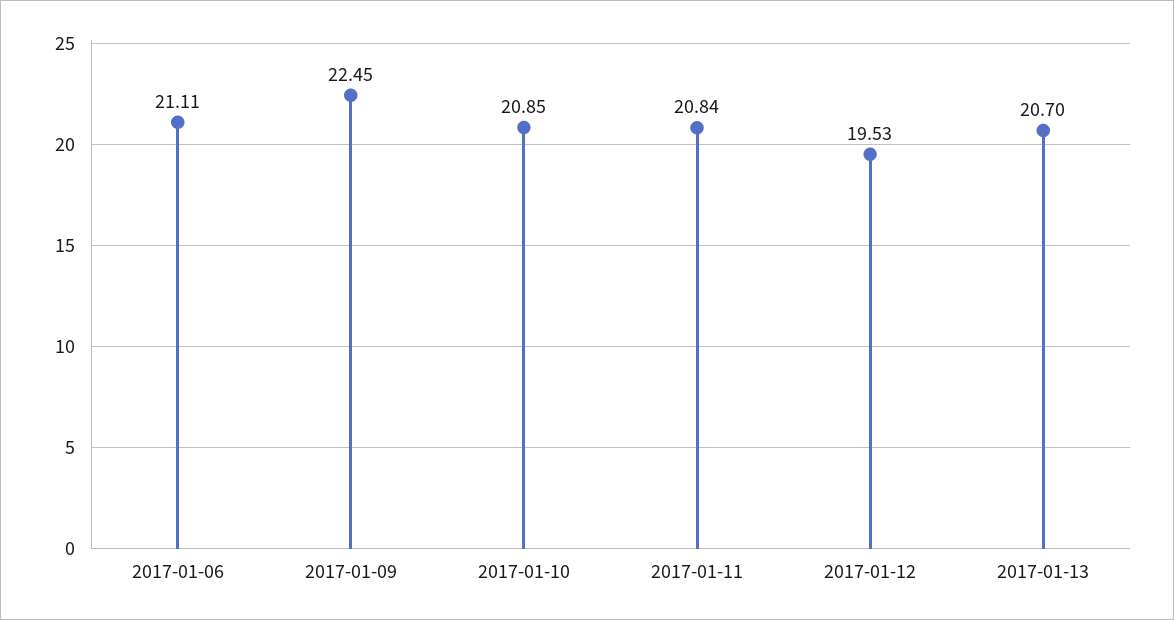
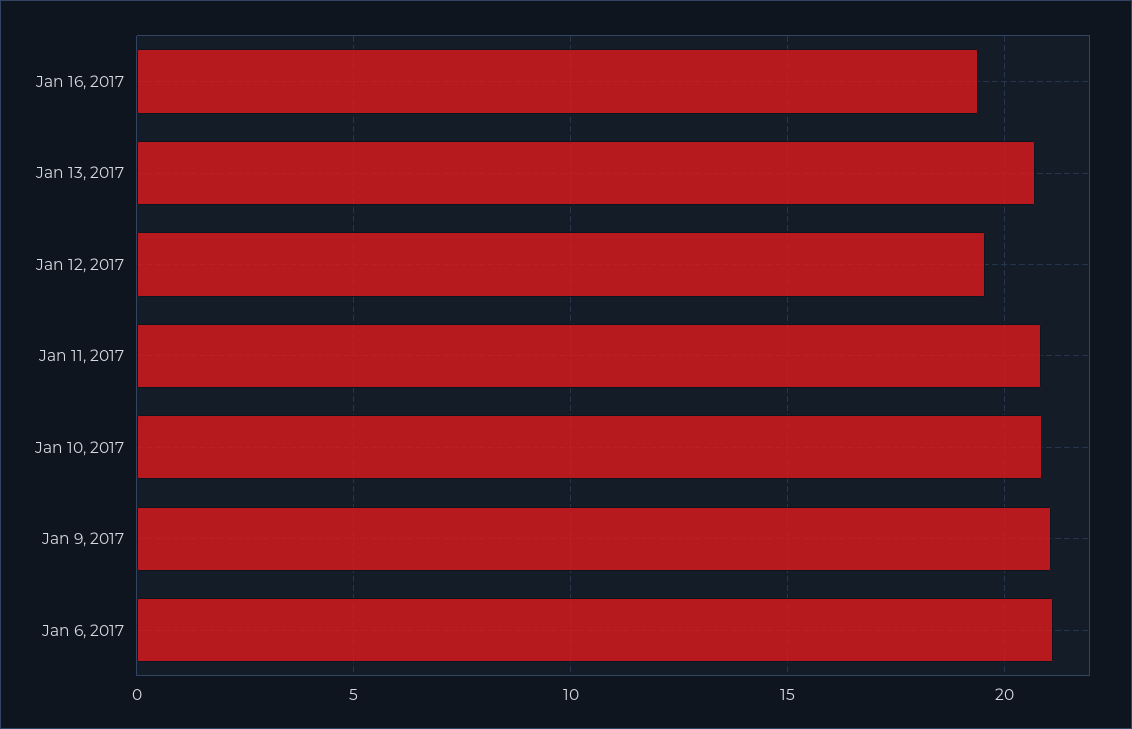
2017-01-09: 22.45 -> 21
Jan 16, 2017: none -> 19.5

